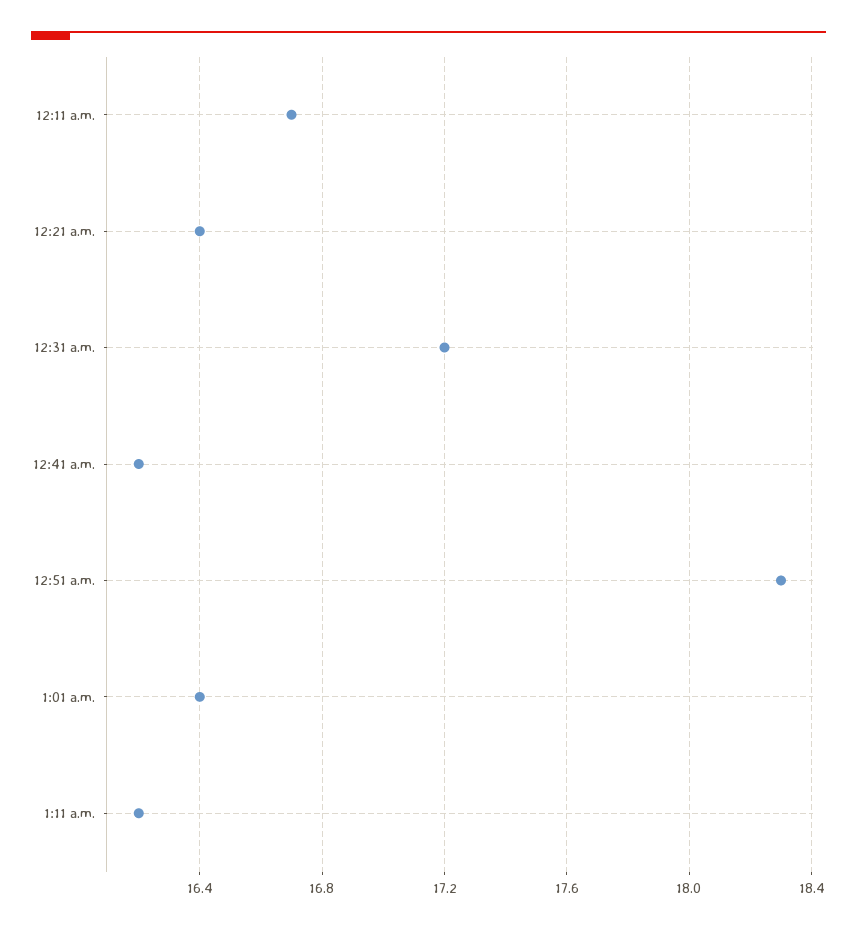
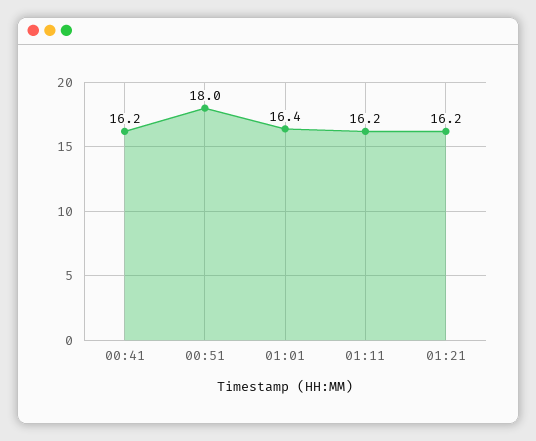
12:11 a.m.: 16.7 -> none
12:21 a.m.: 16.4 -> none
12:31 a.m.: 17.2 -> none
12:51 a.m.: 18.3 -> 18
01:21: none -> 16.2

